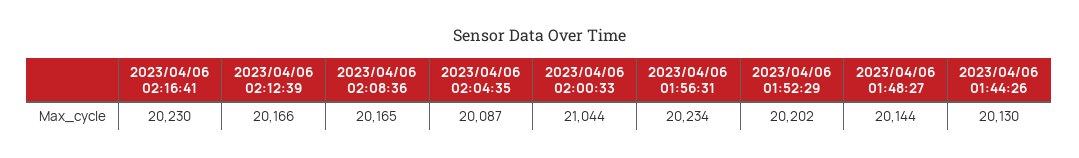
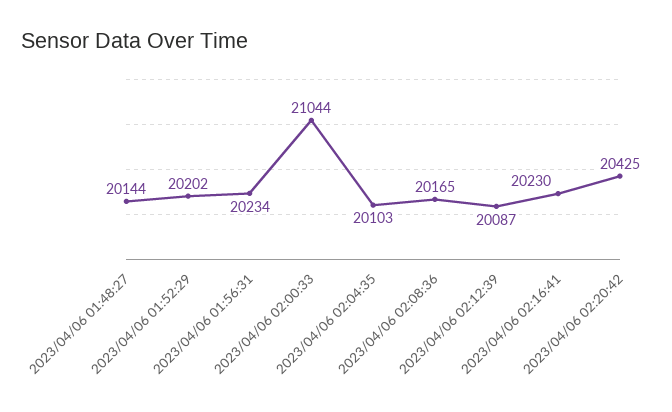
2023/04/06 02:12:39: 20166 -> 20087
2023/04/06 02:04:35: 20087 -> 20103
2023/04/06 01:44:26: 20130 -> none
2023/04/06 02:20:42: none -> 20425

